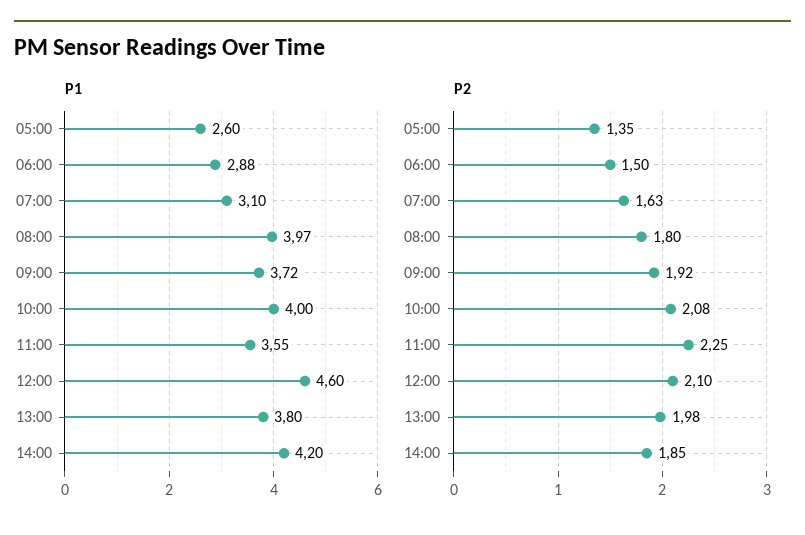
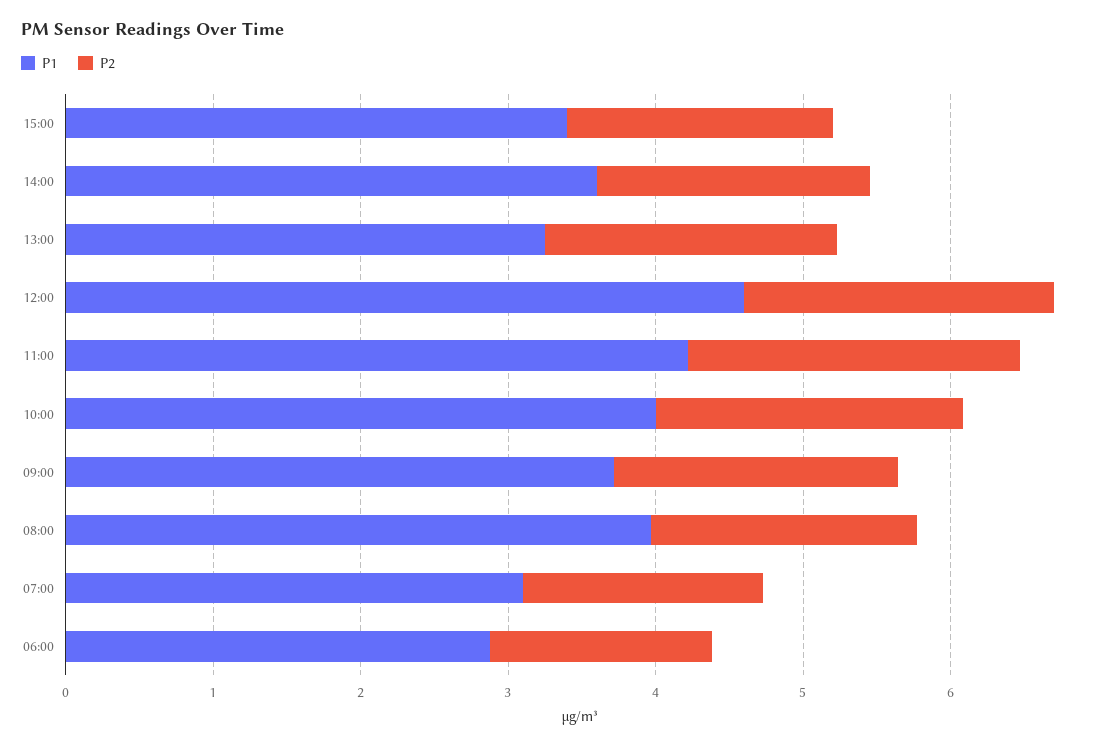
P1, 05:00: 2.6 -> none
P1, 11:00: 3.55 -> 4.2
P1, 13:00: 3.8 -> 3.2
P1, 14:00: 4.2 -> 3.6
P2, 05:00: 1.35 -> none
P1, 15:00: none -> 3.4
P2, 15:00: none -> 1.8

